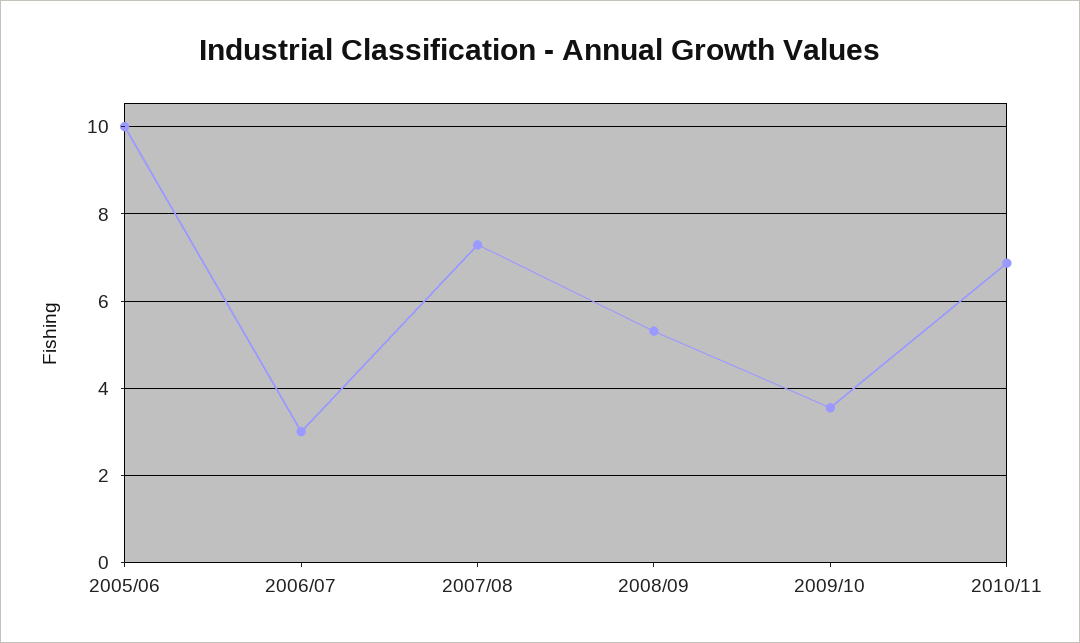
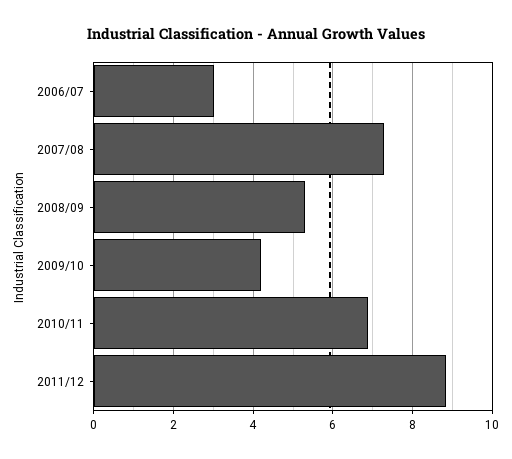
2005/06: 10 -> none
2009/10: 3.6 -> 4.2
2011/12: none -> 8.8

